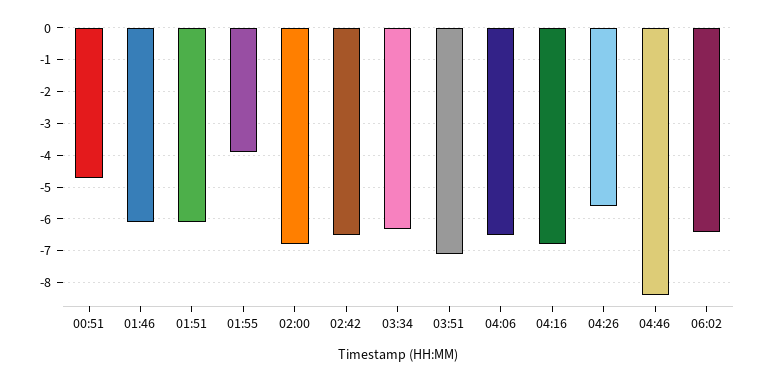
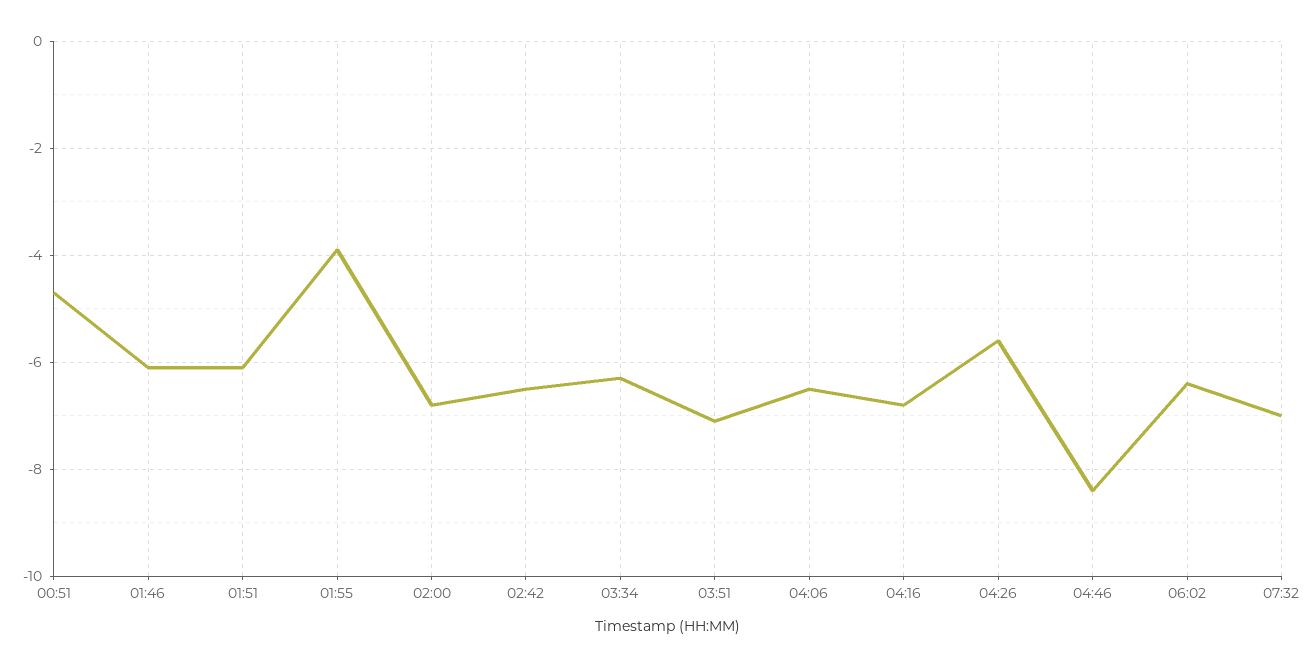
07:32: none -> -7

